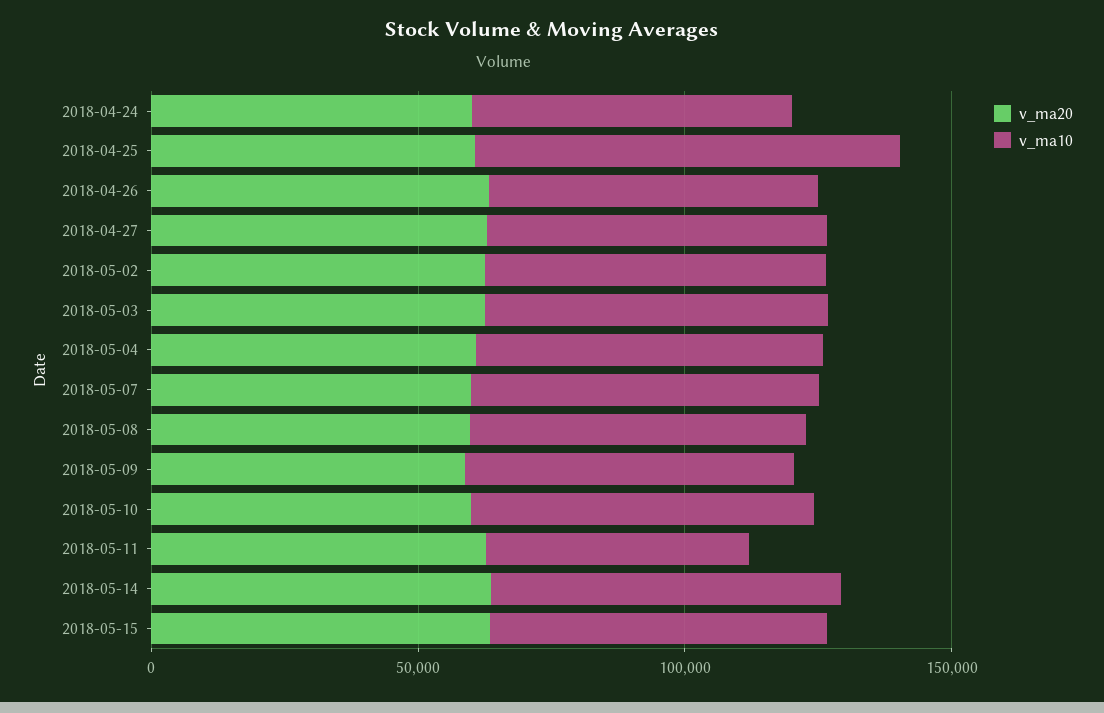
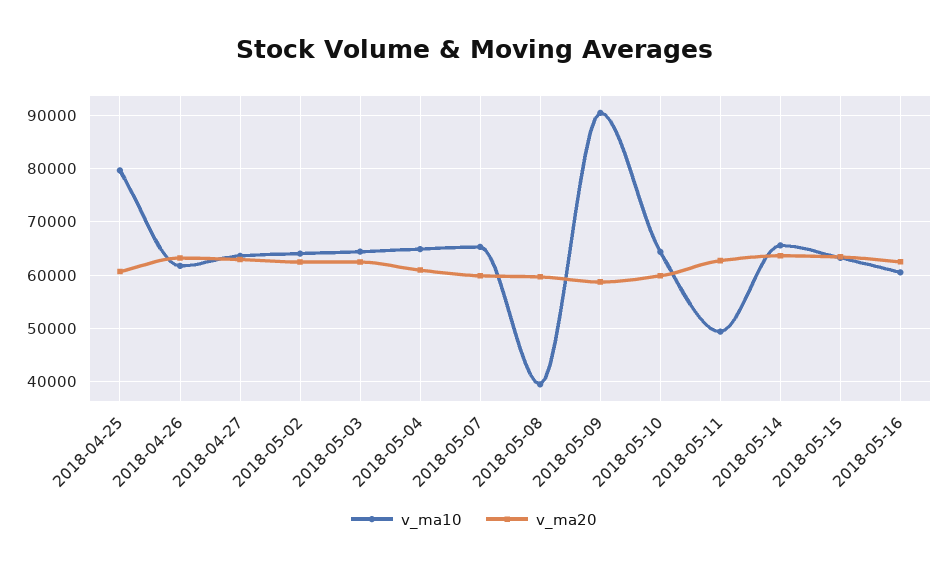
v_ma20, 2018-04-24: 60000 -> none
v_ma10, 2018-04-24: 60000 -> none
v_ma10, 2018-05-08: 60000 -> 40000
v_ma10, 2018-05-09: 60000 -> 90000
v_ma10, 2018-05-16: none -> 60000
v_ma20, 2018-05-16: none -> 62000

